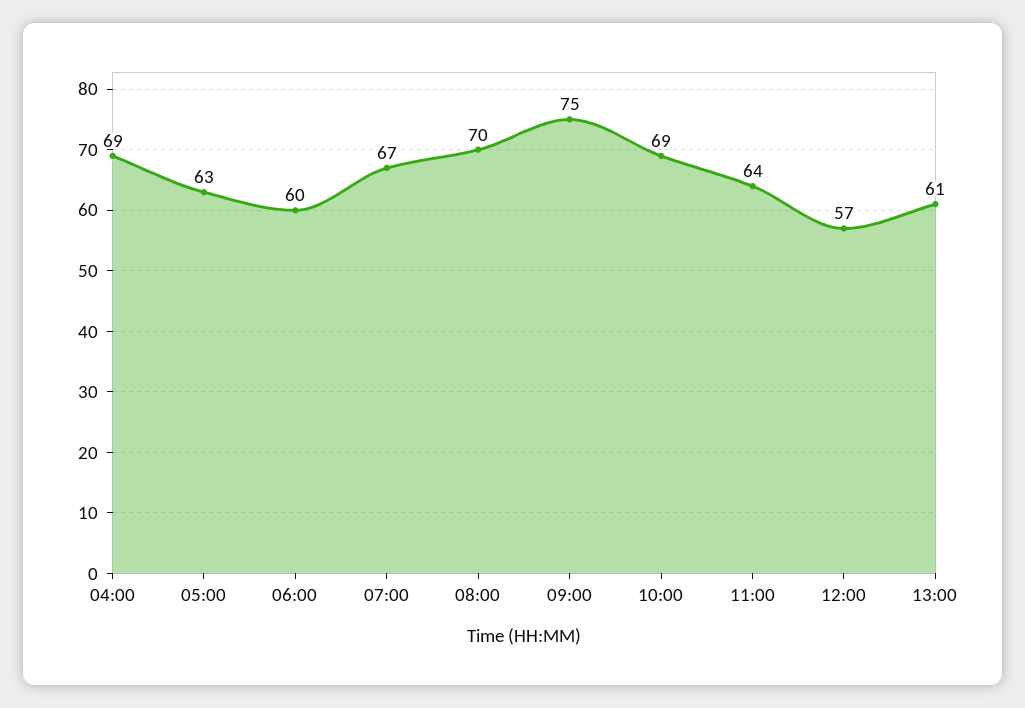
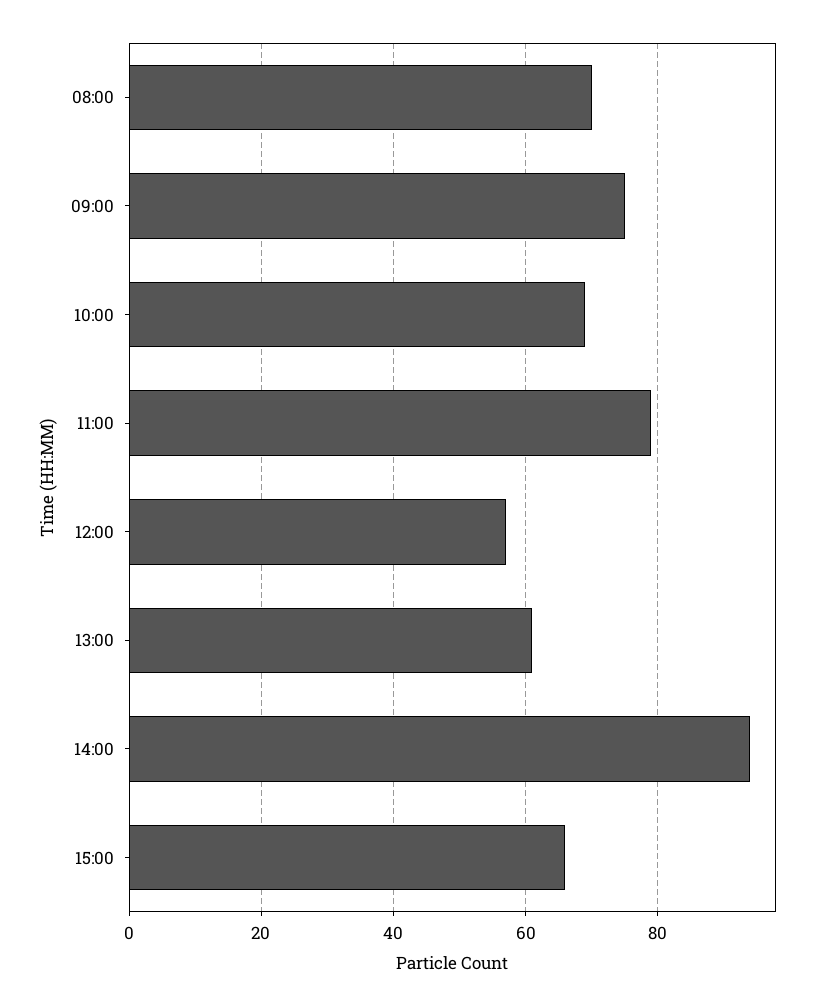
04:00: 69 -> none
05:00: 63 -> none
06:00: 60 -> none
07:00: 67 -> none
11:00: 64 -> 80
14:00: none -> 95
15:00: none -> 65

